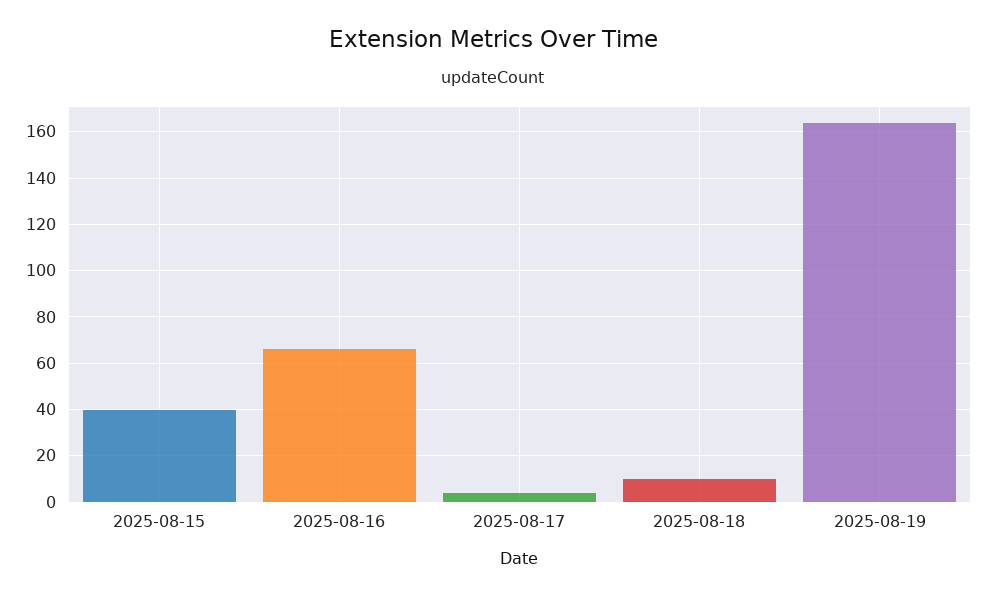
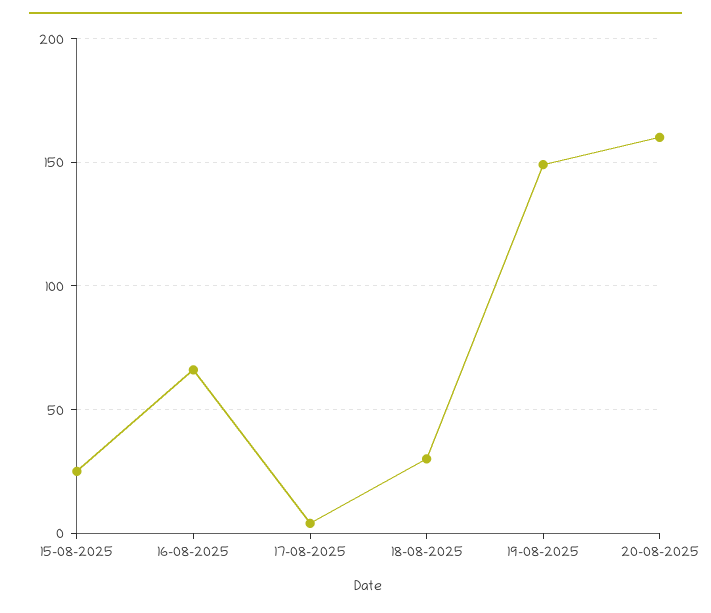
2025-08-15: 40 -> 25
2025-08-18: 10 -> 30
2025-08-19: 165 -> 150
20-08-2025: none -> 160

